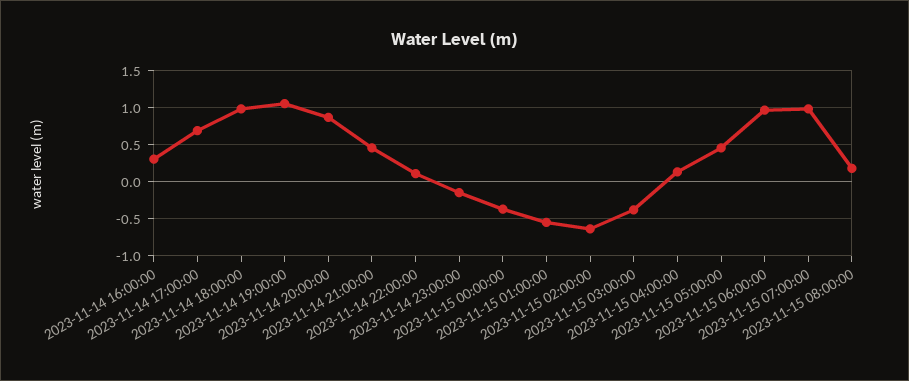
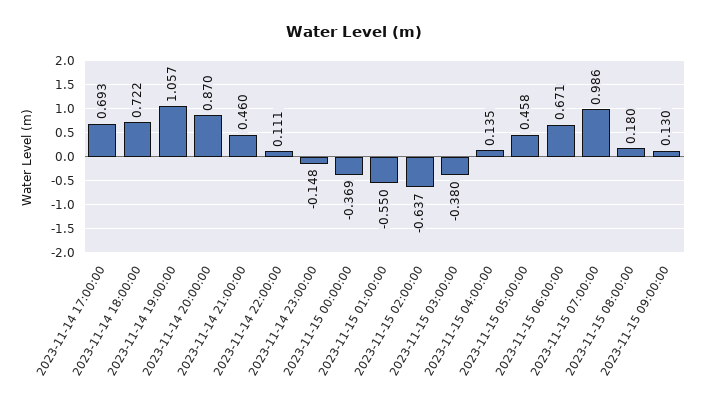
2023-11-14 16:00:00: 0.3 -> none
2023-11-14 18:00:00: 1 -> 0.722
2023-11-15 06:00:00: 1 -> 0.671
2023-11-15 09:00:00: none -> 0.13

